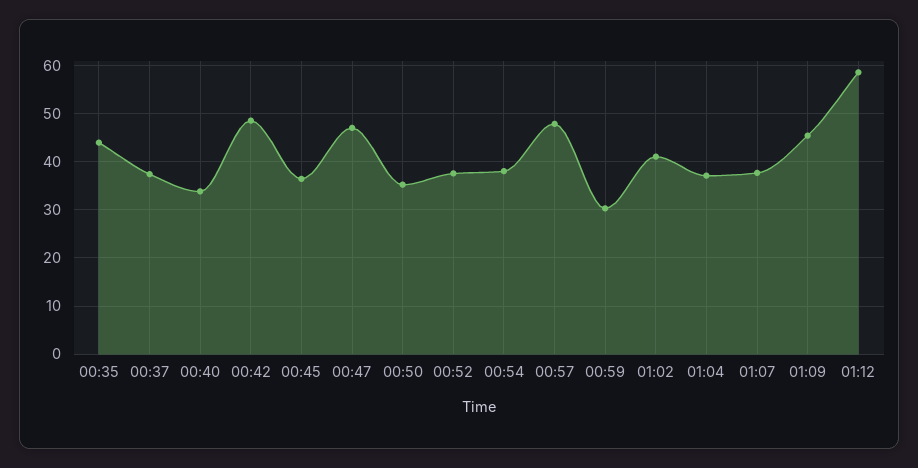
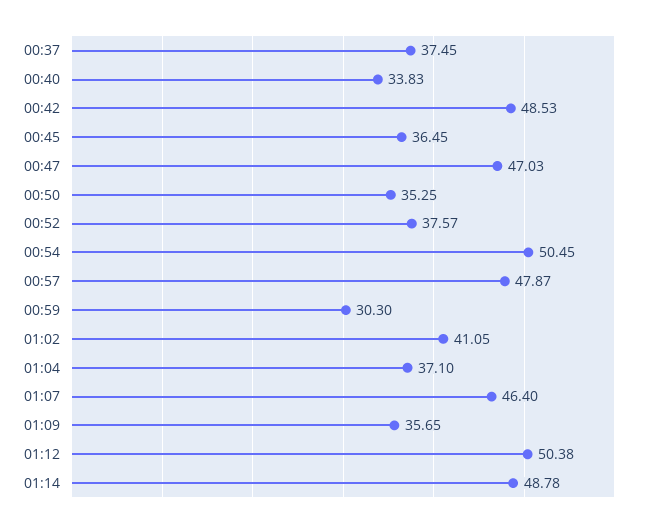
00:35: 44 -> none
00:54: 38 -> 50.45
01:07: 38 -> 46.4
01:09: 46 -> 35.65
01:12: 58 -> 50.38
01:14: none -> 48.78

